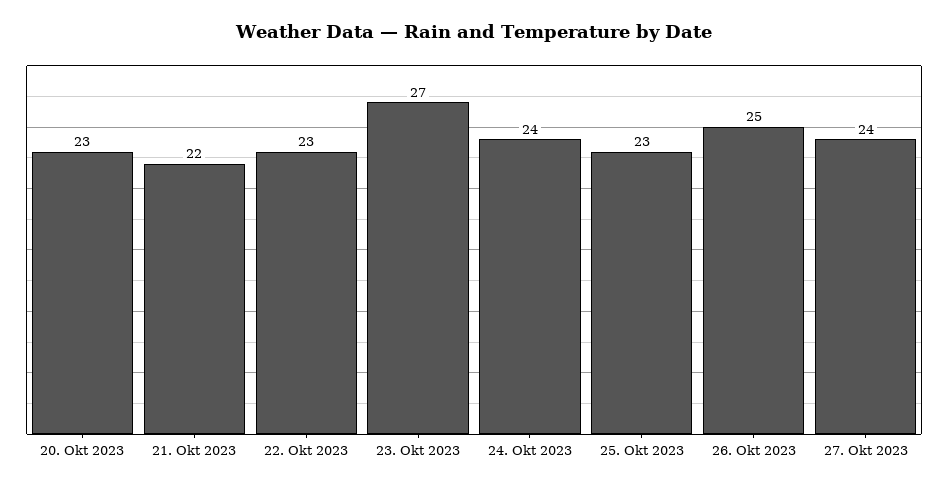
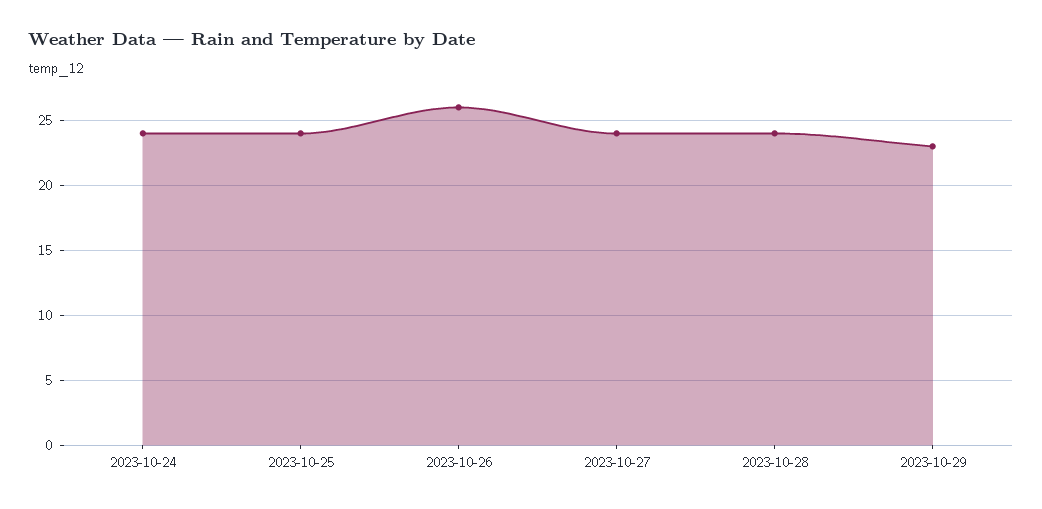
20. Okt 2023: 23 -> none
21. Okt 2023: 22 -> none
22. Okt 2023: 23 -> none
23. Okt 2023: 27 -> none
25. Okt 2023: 23 -> 24
26. Okt 2023: 25 -> 26
2023-10-28: none -> 24
2023-10-29: none -> 23

